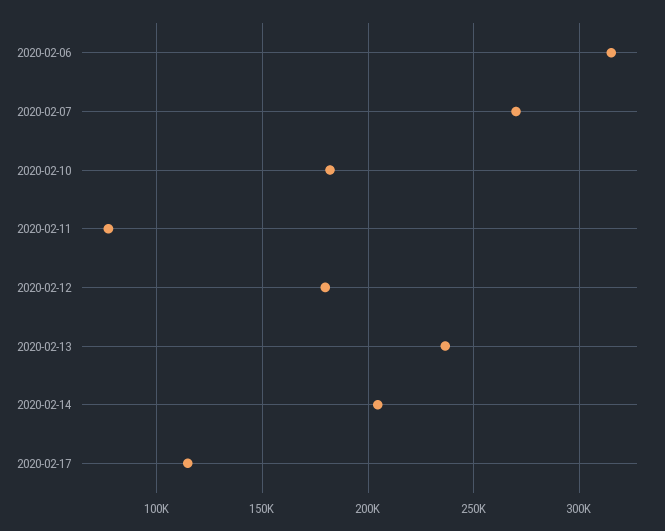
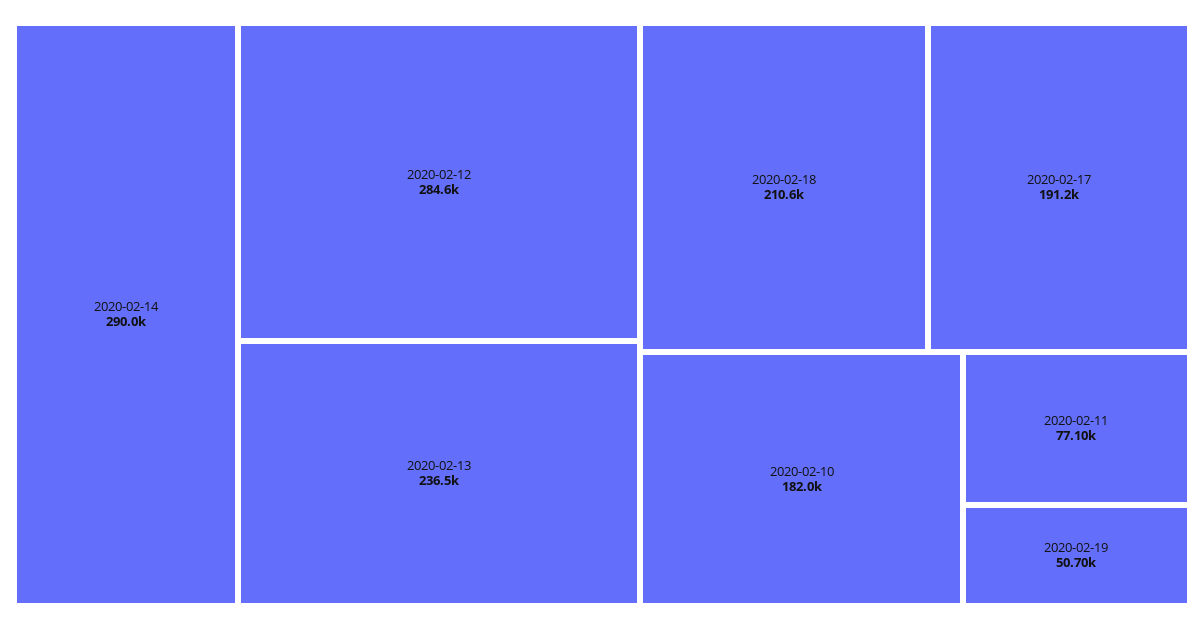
2020-02-06: 315000 -> none
2020-02-07: 270000 -> none
2020-02-12: 180000 -> 284600
2020-02-14: 205000 -> 290000
2020-02-17: 115000 -> 191200
2020-02-18: none -> 210600
2020-02-19: none -> 50700

